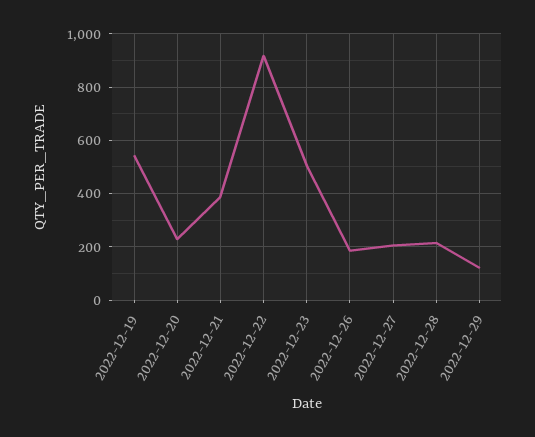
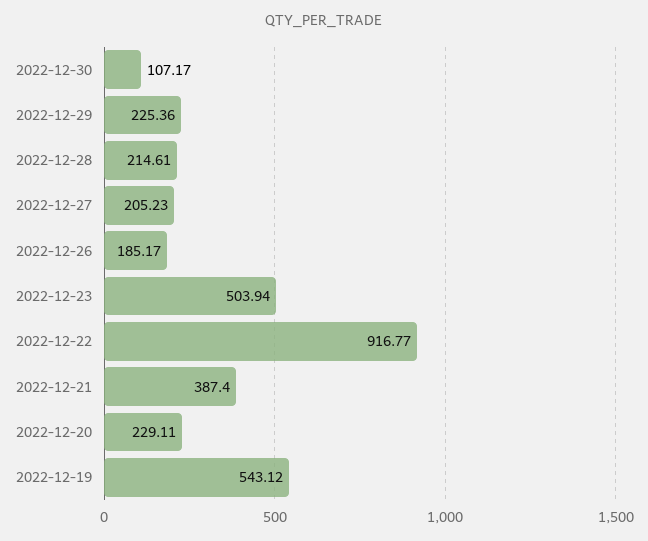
2022-12-29: 125 -> 225.36
2022-12-30: none -> 107.17

